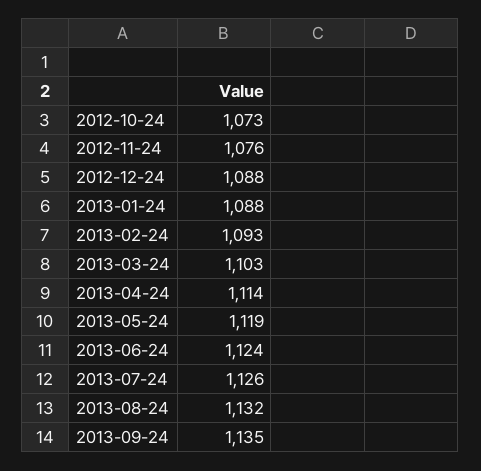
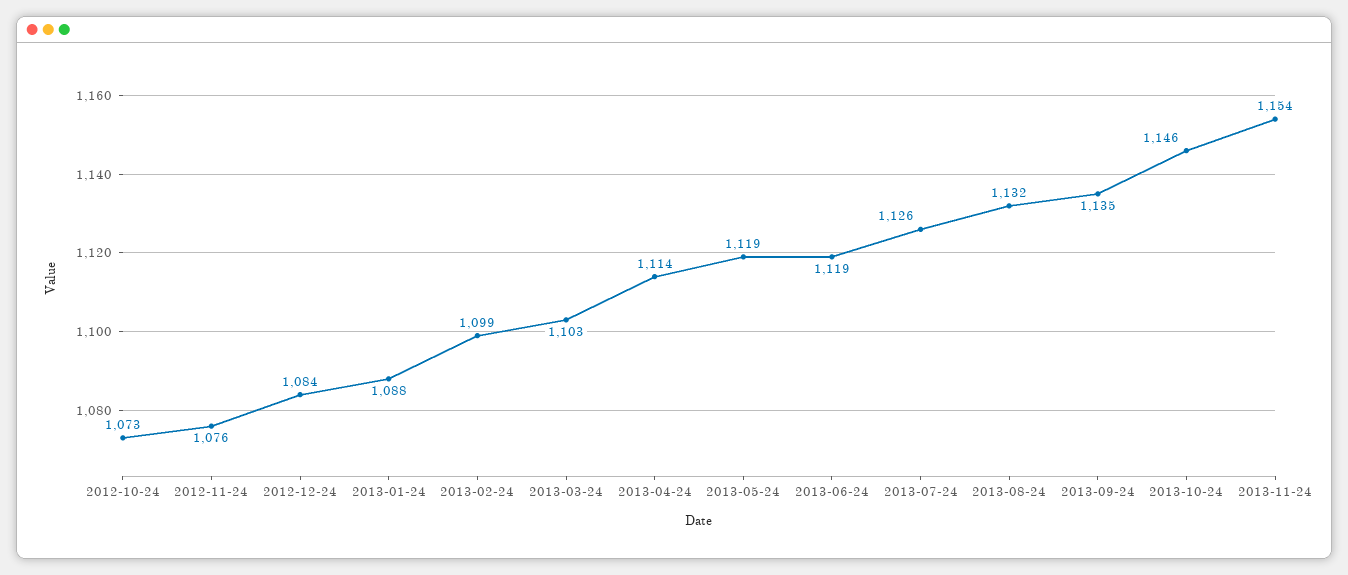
2012-12-24: 1088 -> 1084
2013-02-24: 1093 -> 1099
2013-06-24: 1124 -> 1119
2013-10-24: none -> 1146
2013-11-24: none -> 1154

